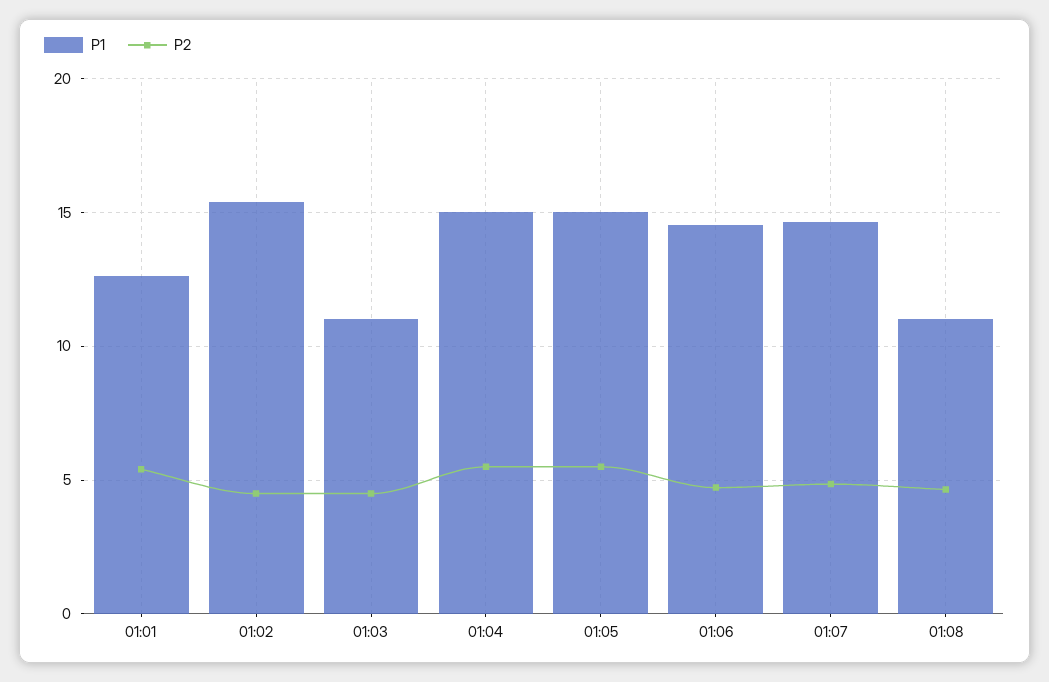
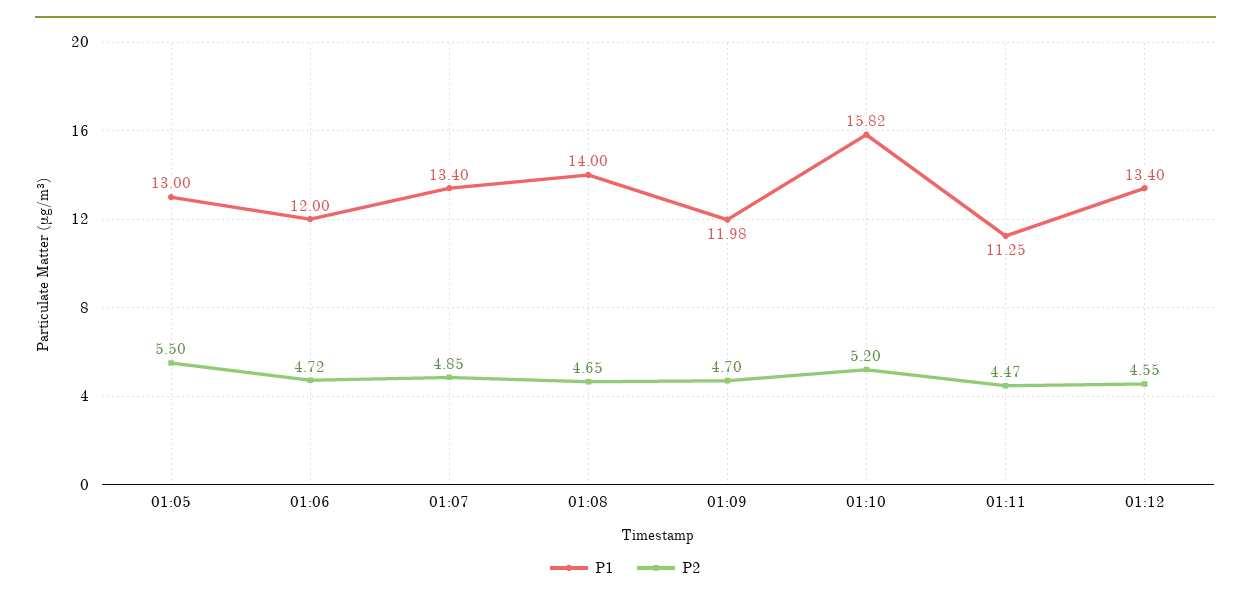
P1, 01:01: 12.5 -> none
P2, 01:01: 5.5 -> none
P1, 01:02: 15.5 -> none
P2, 01:02: 4.5 -> none
P1, 01:03: 11 -> none
P2, 01:03: 4.5 -> none
P1, 01:04: 15 -> none
P2, 01:04: 5.5 -> none
P1, 01:05: 15 -> 13
P1, 01:06: 14.5 -> 12
P1, 01:07: 14.5 -> 13.4
P1, 01:08: 11 -> 14
P1, 01:09: none -> 11.98
P2, 01:09: none -> 4.7
P1, 01:10: none -> 15.82
P2, 01:10: none -> 5.2
P1, 01:11: none -> 11.25
P2, 01:11: none -> 4.47
P1, 01:12: none -> 13.4
P2, 01:12: none -> 4.55

